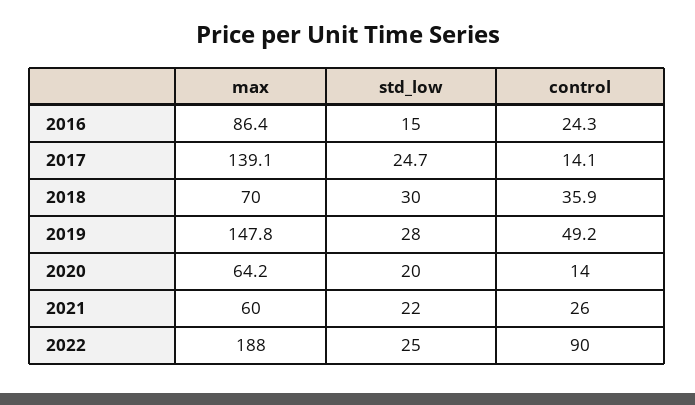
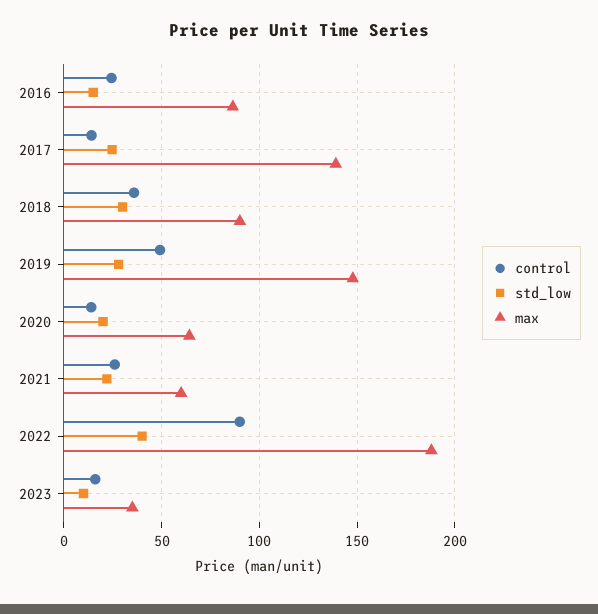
max, 2018: 70 -> 90
std_low, 2022: 25 -> 40
control, 2023: none -> 15
std_low, 2023: none -> 10
max, 2023: none -> 35

